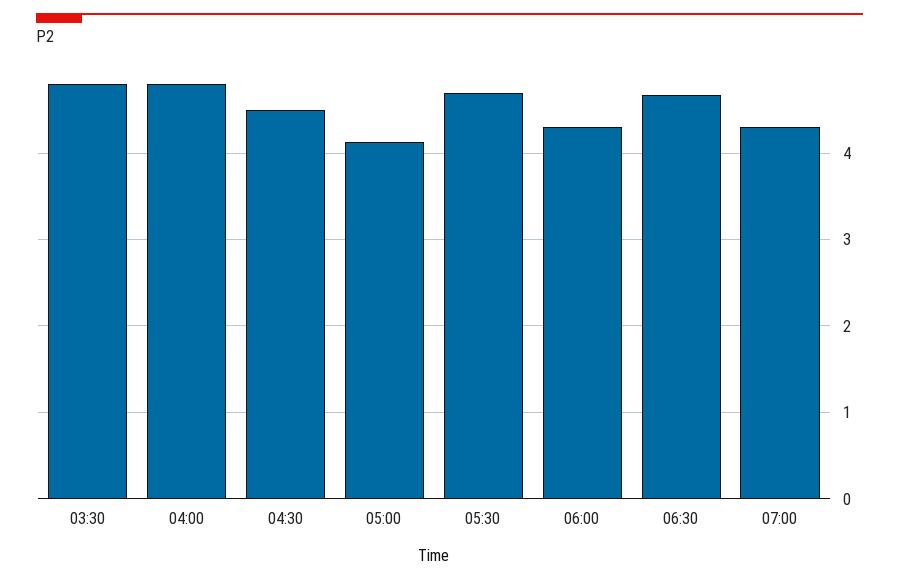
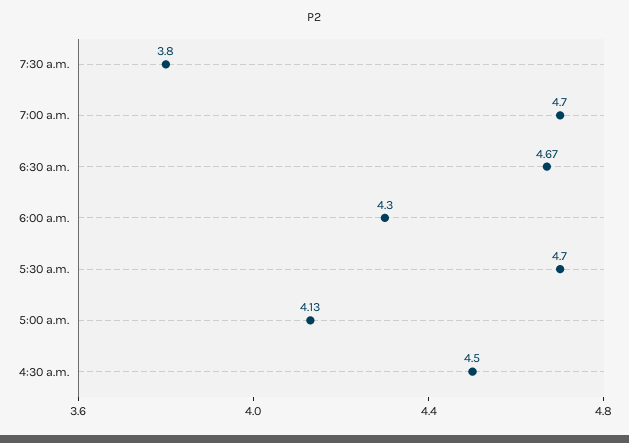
03:30: 4.8 -> none
04:00: 4.8 -> none
07:00: 4.3 -> 4.7
7:30 a.m.: none -> 3.8

